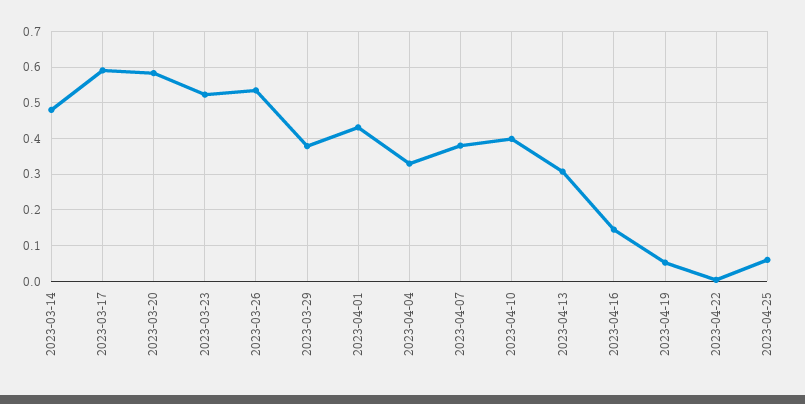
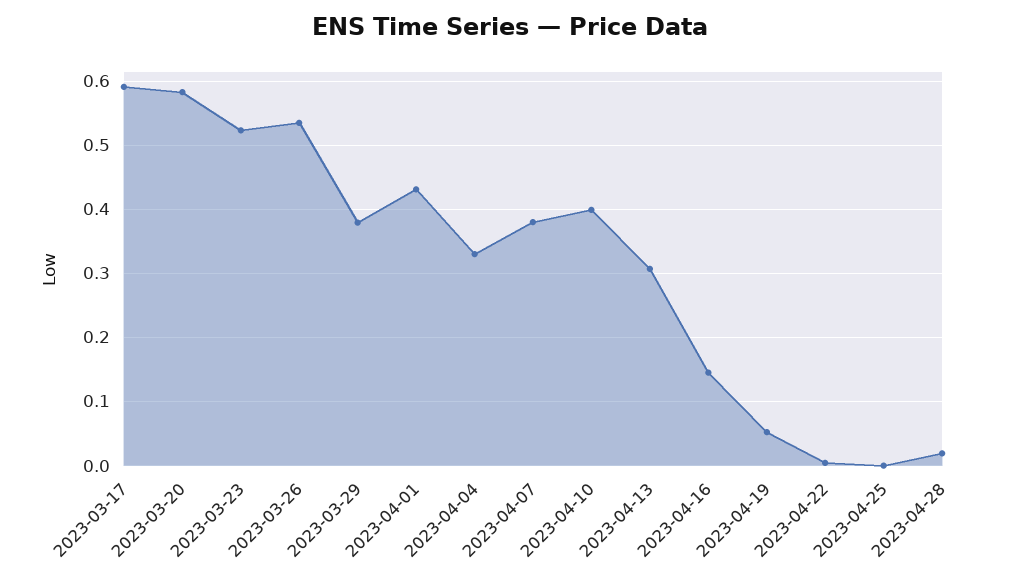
2023-03-14: 0.48 -> none
2023-04-25: 0.06 -> 0
2023-04-28: none -> 0.02

